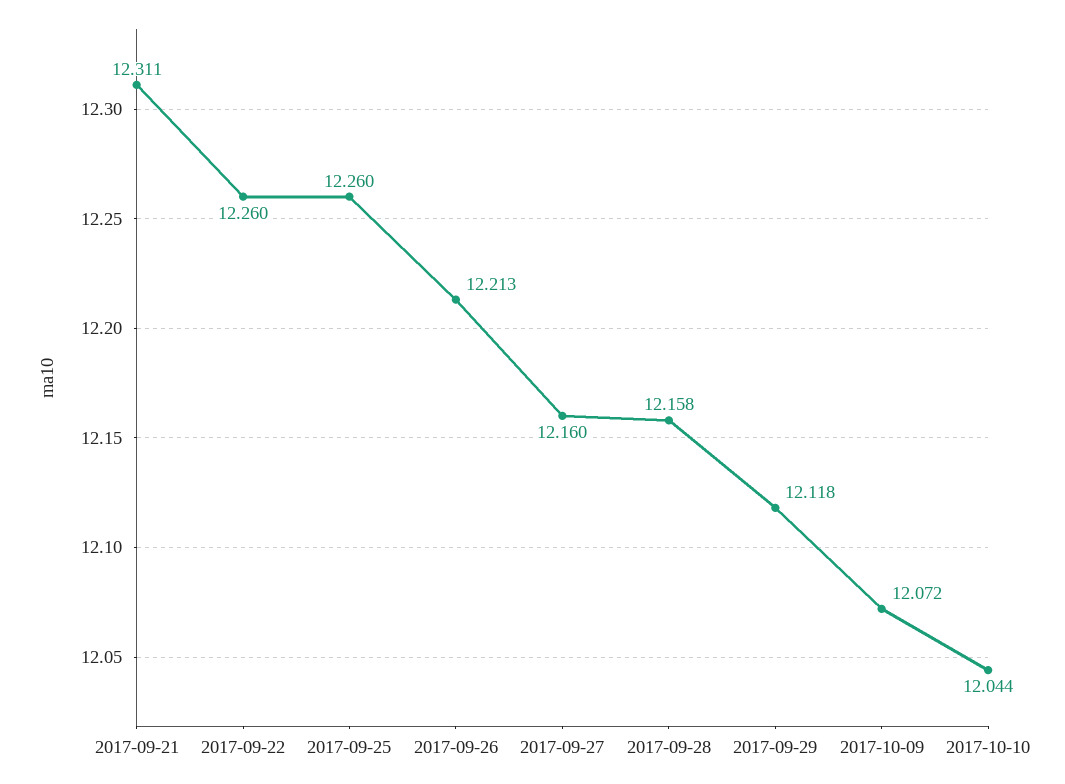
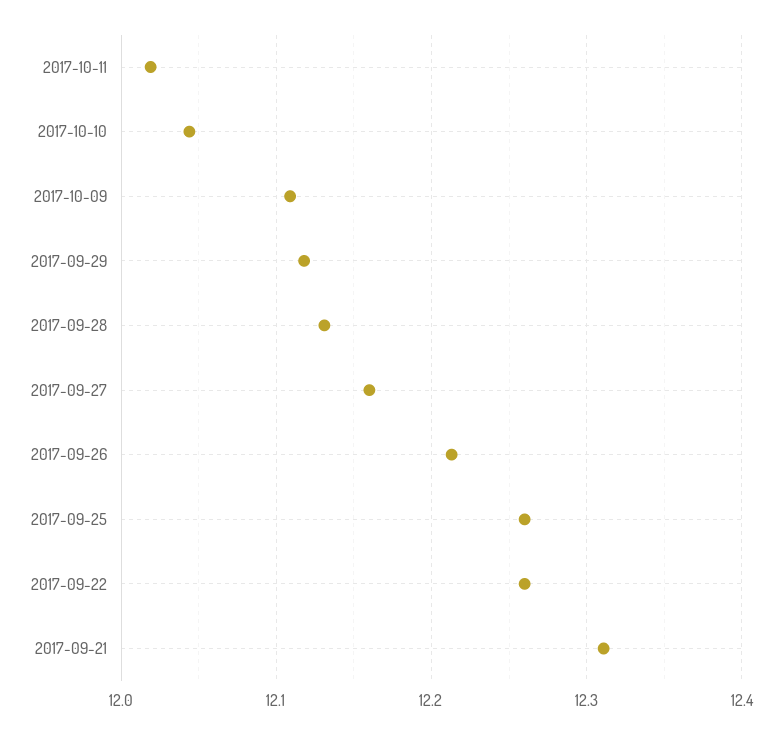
2017-09-28: 12.158 -> 12.13
2017-10-09: 12.072 -> 12.11
2017-10-11: none -> 12.02

